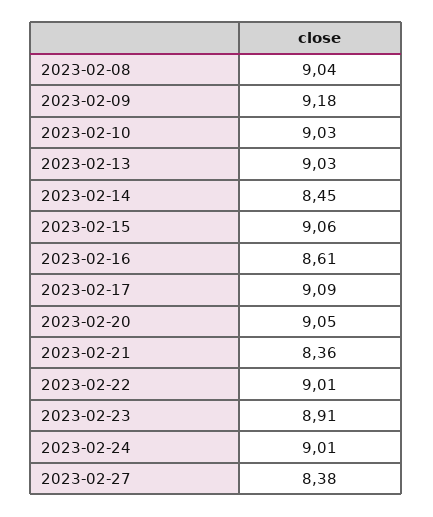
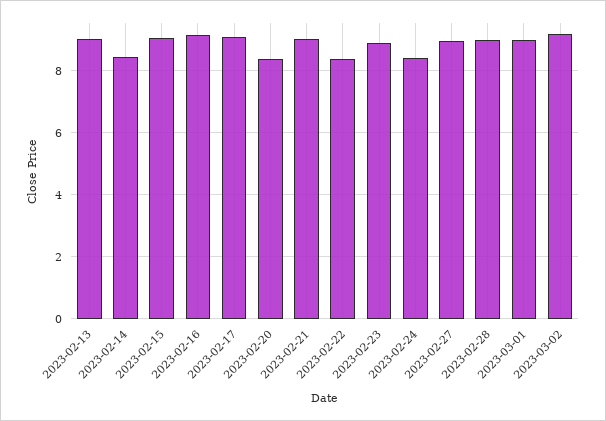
2023-02-08: 9.04 -> none
2023-02-09: 9.18 -> none
2023-02-10: 9.03 -> none
2023-02-16: 8.61 -> 9.2
2023-02-20: 9.05 -> 8.4
2023-02-21: 8.36 -> 9
2023-02-22: 9.01 -> 8.4
2023-02-24: 9.01 -> 8.4
2023-02-27: 8.38 -> 9
2023-02-28: none -> 9
2023-03-01: none -> 9
2023-03-02: none -> 9.2

